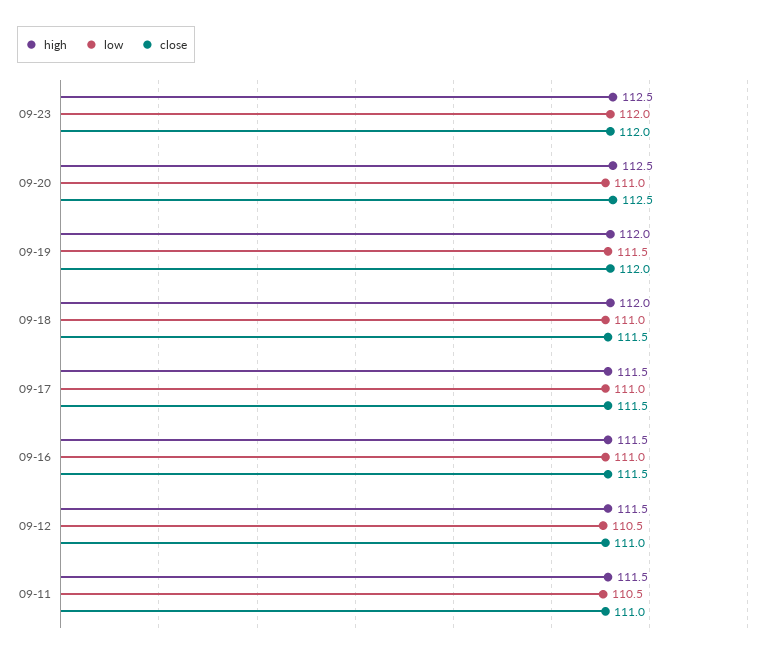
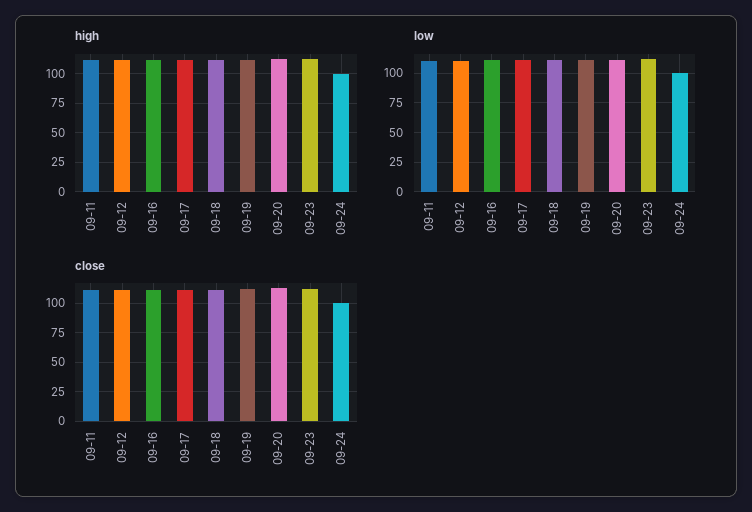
high, 09-24: none -> 100
low, 09-24: none -> 100
close, 09-24: none -> 100

